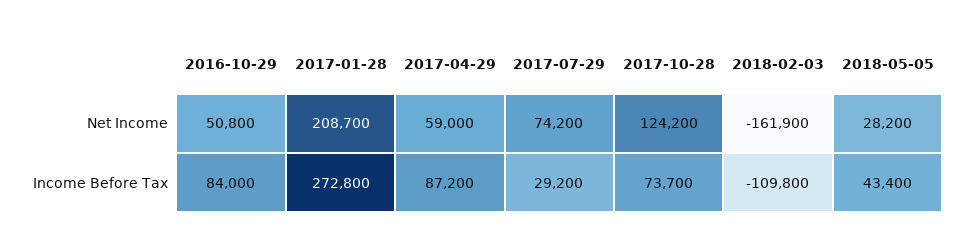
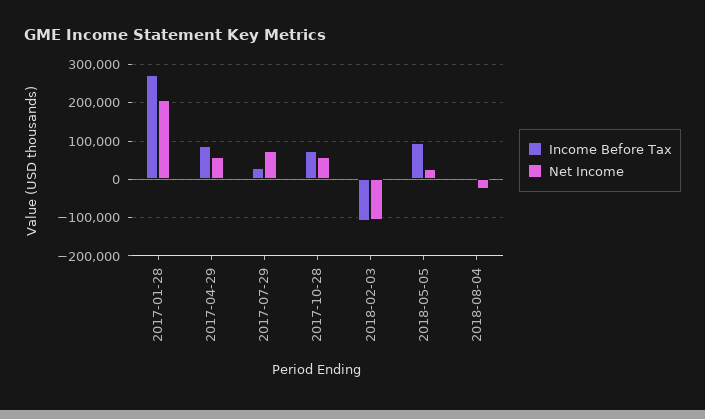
Net Income, 2016-10-29: 50800 -> none
Net Income, 2017-10-28: 124200 -> 60000
Net Income, 2018-02-03: -161900 -> -100000
Income Before Tax, 2016-10-29: 84000 -> none
Income Before Tax, 2018-05-05: 43400 -> 100000
Income Before Tax, 2018-08-04: none -> 0
Net Income, 2018-08-04: none -> -20000

